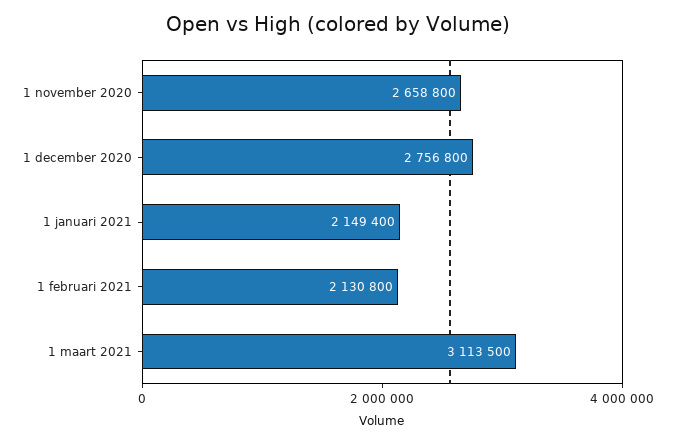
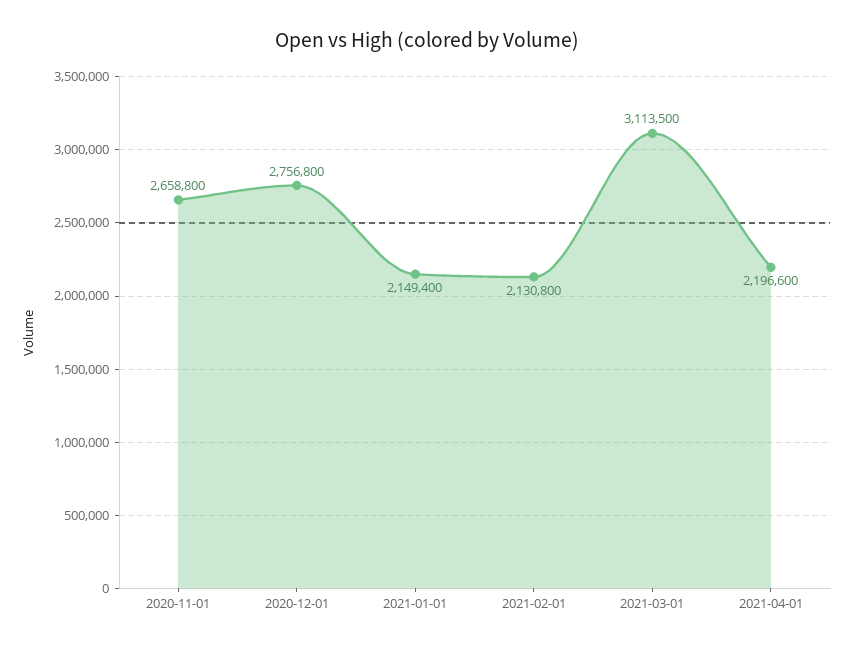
2021-04-01: none -> 2196600

